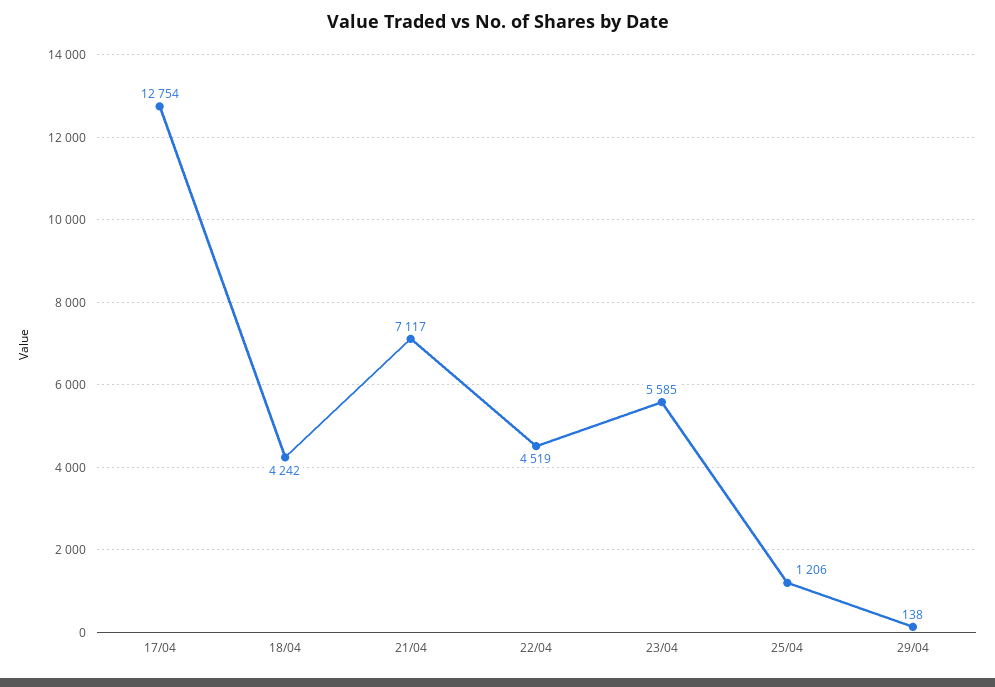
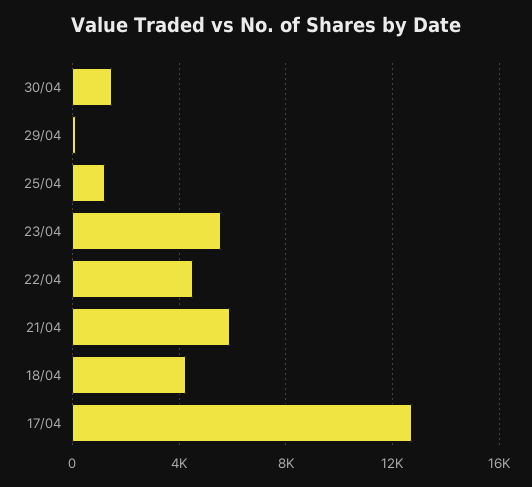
21/04: 7117 -> 6000
30/04: none -> 1500

